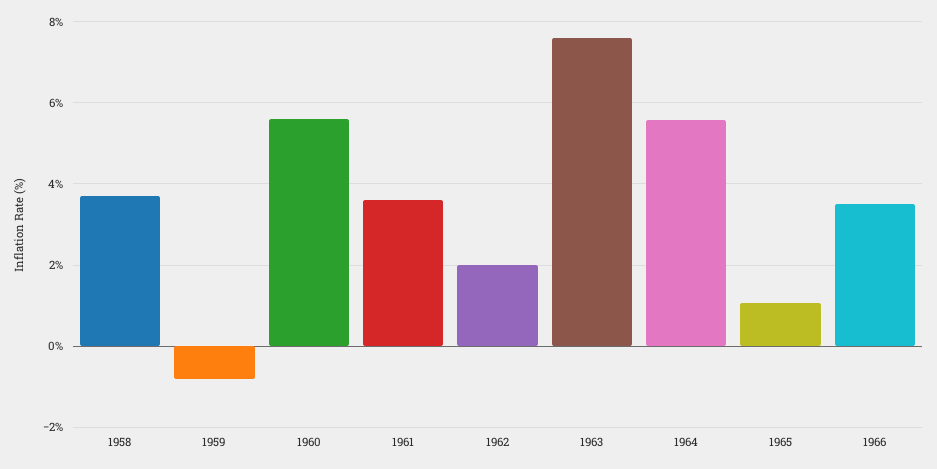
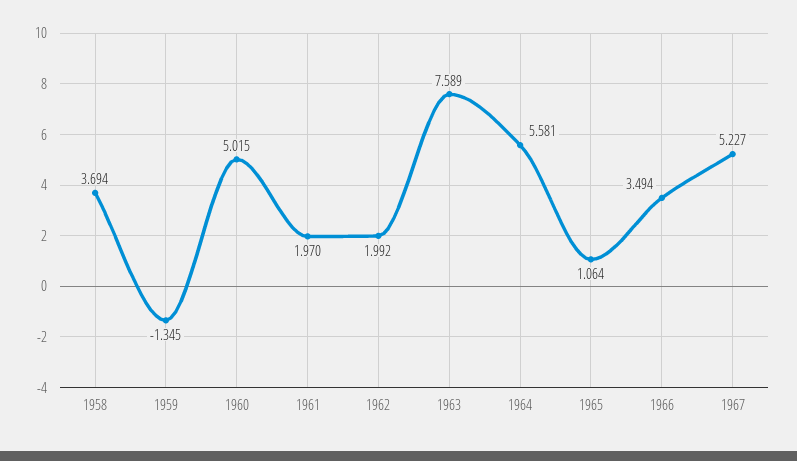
1959: -0.8 -> -1.345
1960: 5.6 -> 5.015
1961: 3.6 -> 1.97
1967: none -> 5.227

